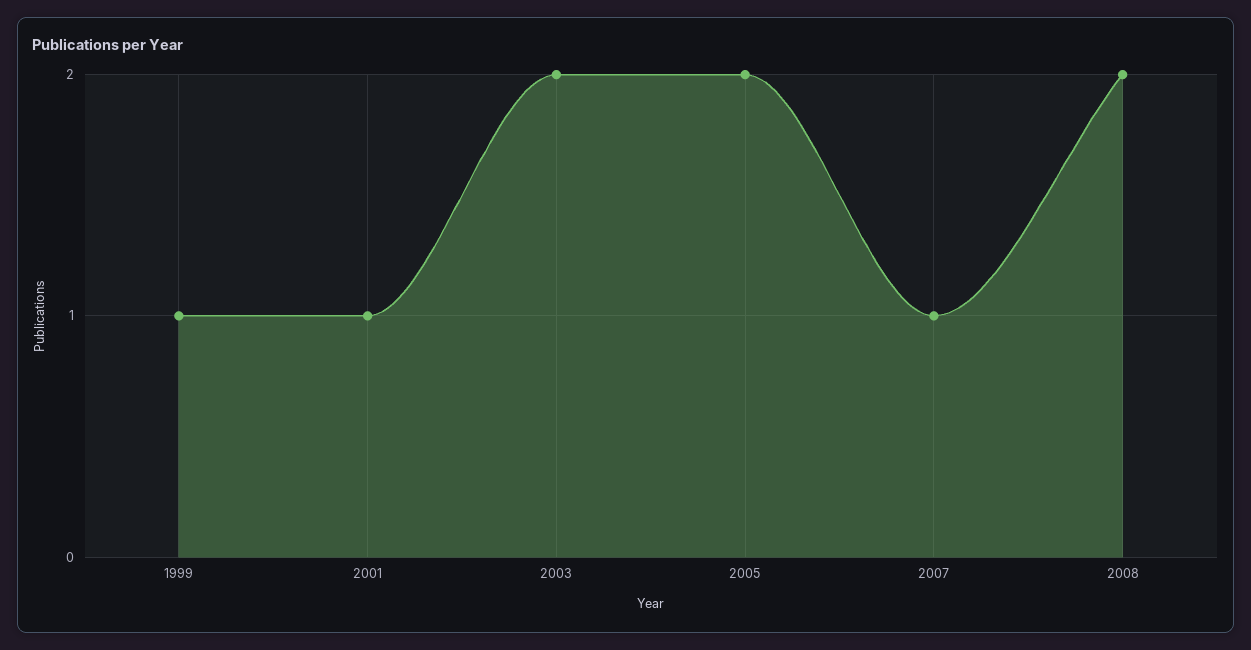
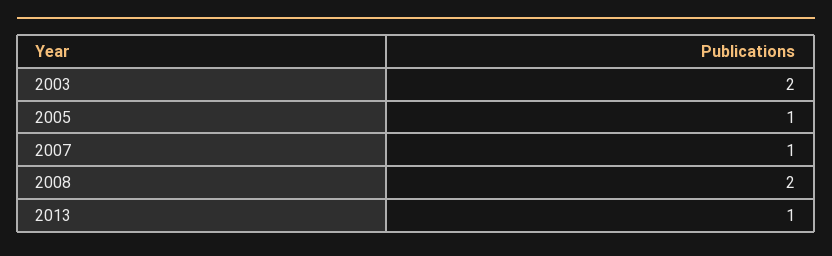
1999: 1 -> none
2001: 1 -> none
2005: 2 -> 1
2013: none -> 1

